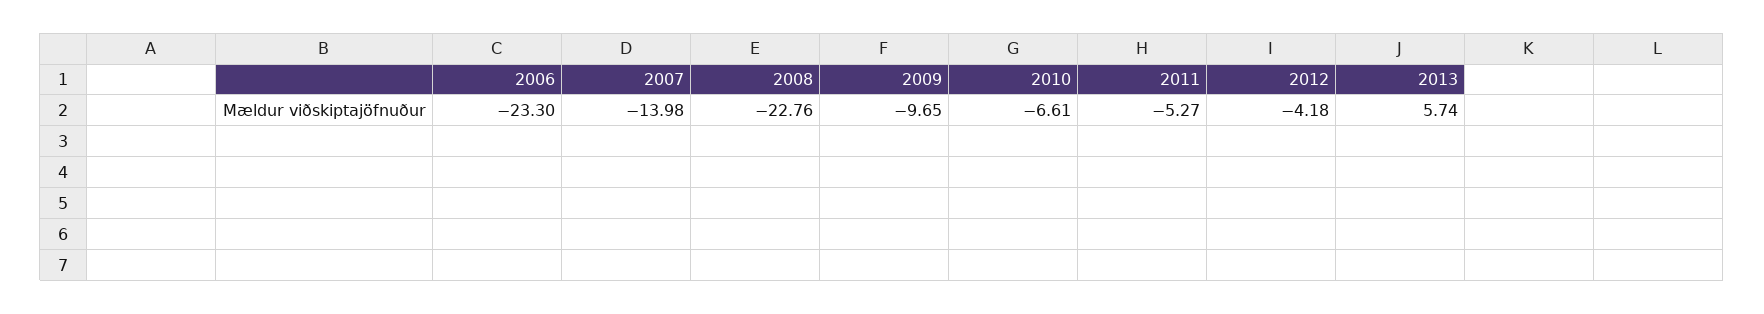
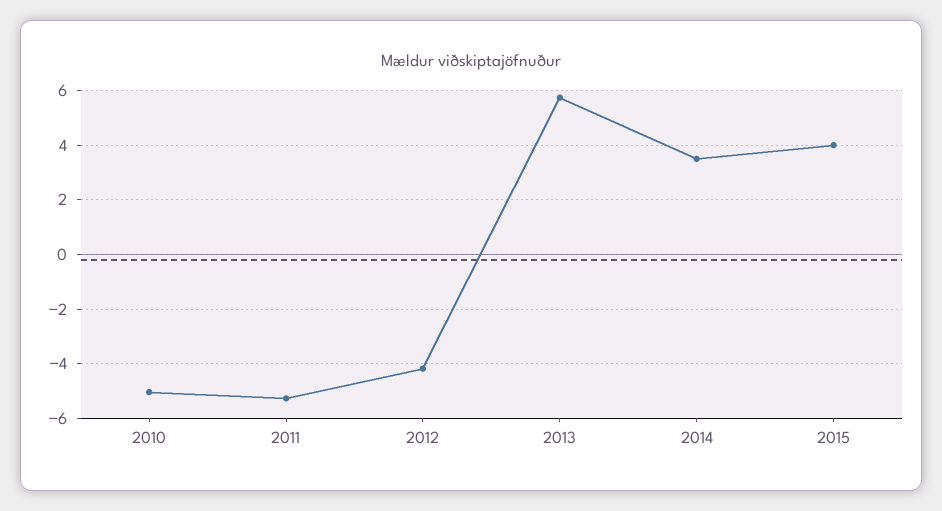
2006: -23.3 -> none
2007: -13.98 -> none
2008: -22.76 -> none
2009: -9.65 -> none
2010: -6.61 -> -5
2014: none -> 3.5
2015: none -> 4

